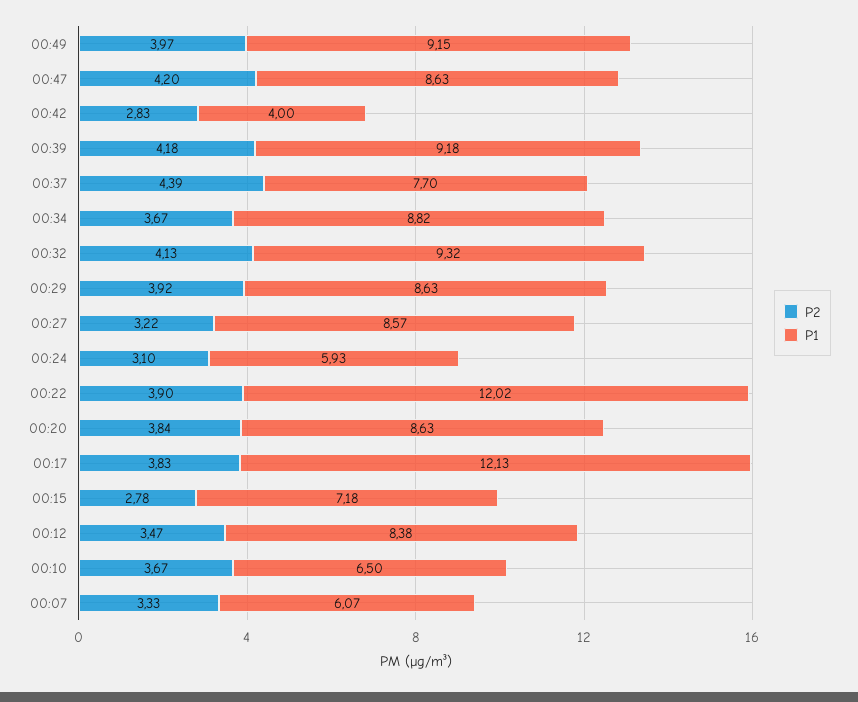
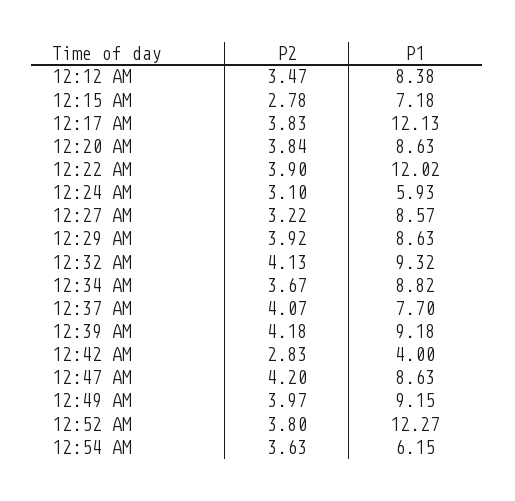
P2, 00:37: 4.39 -> 4.07
P2, 00:10: 3.67 -> none
P1, 00:10: 6.5 -> none
P2, 00:07: 3.33 -> none
P1, 00:07: 6.07 -> none
P2, 12:52 AM: none -> 3.8
P1, 12:52 AM: none -> 12.27
P2, 12:54 AM: none -> 3.63
P1, 12:54 AM: none -> 6.15

